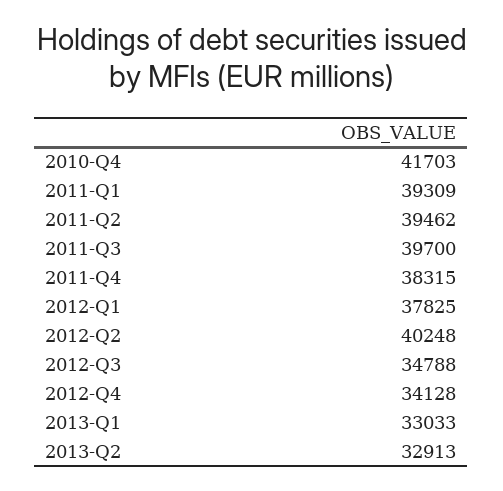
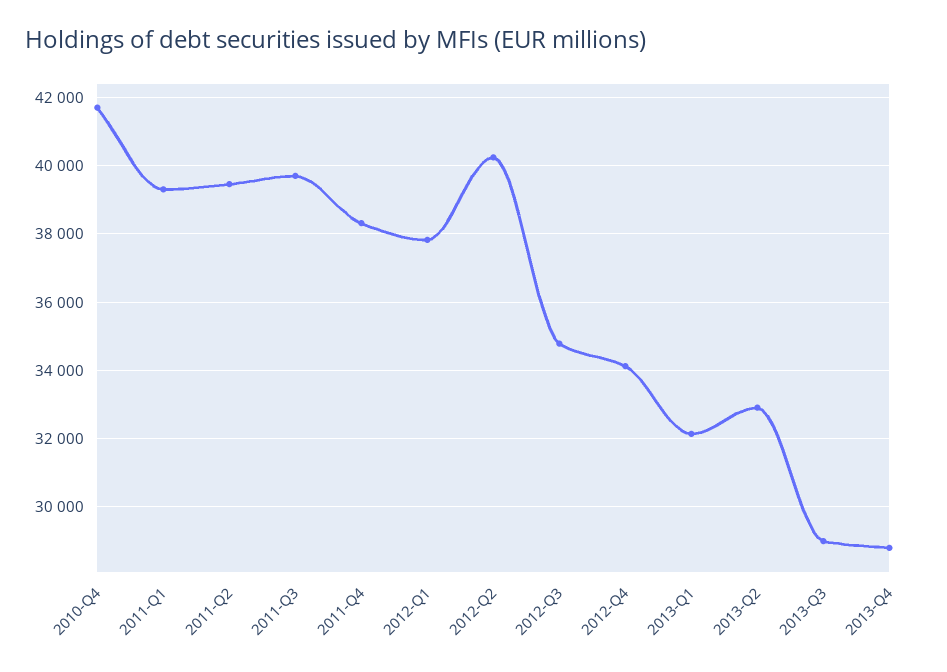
2013-Q1: 33033 -> 32200
2013-Q3: none -> 29000
2013-Q4: none -> 28800

